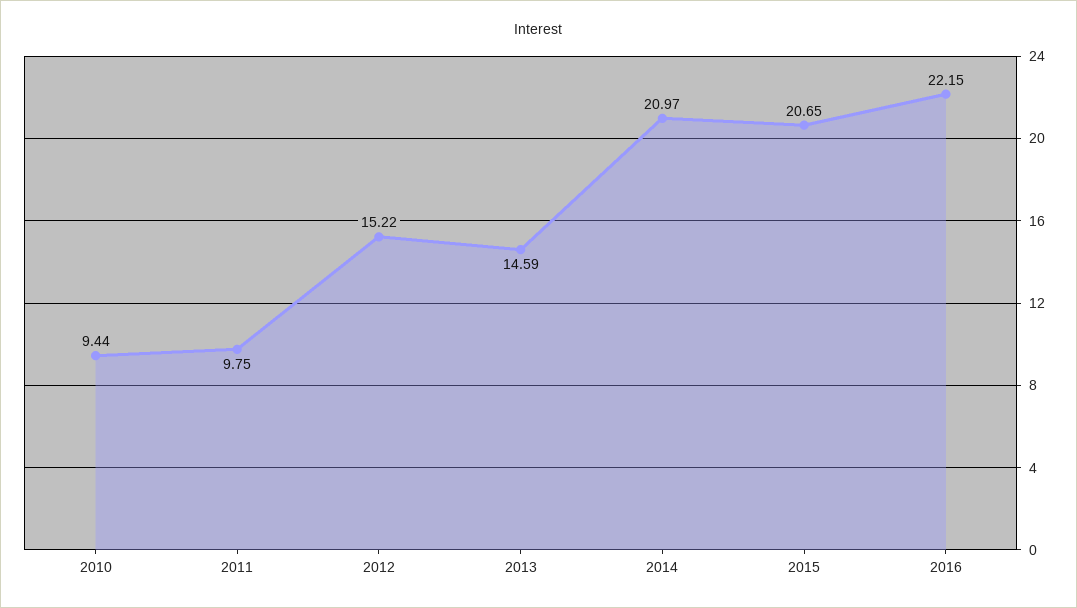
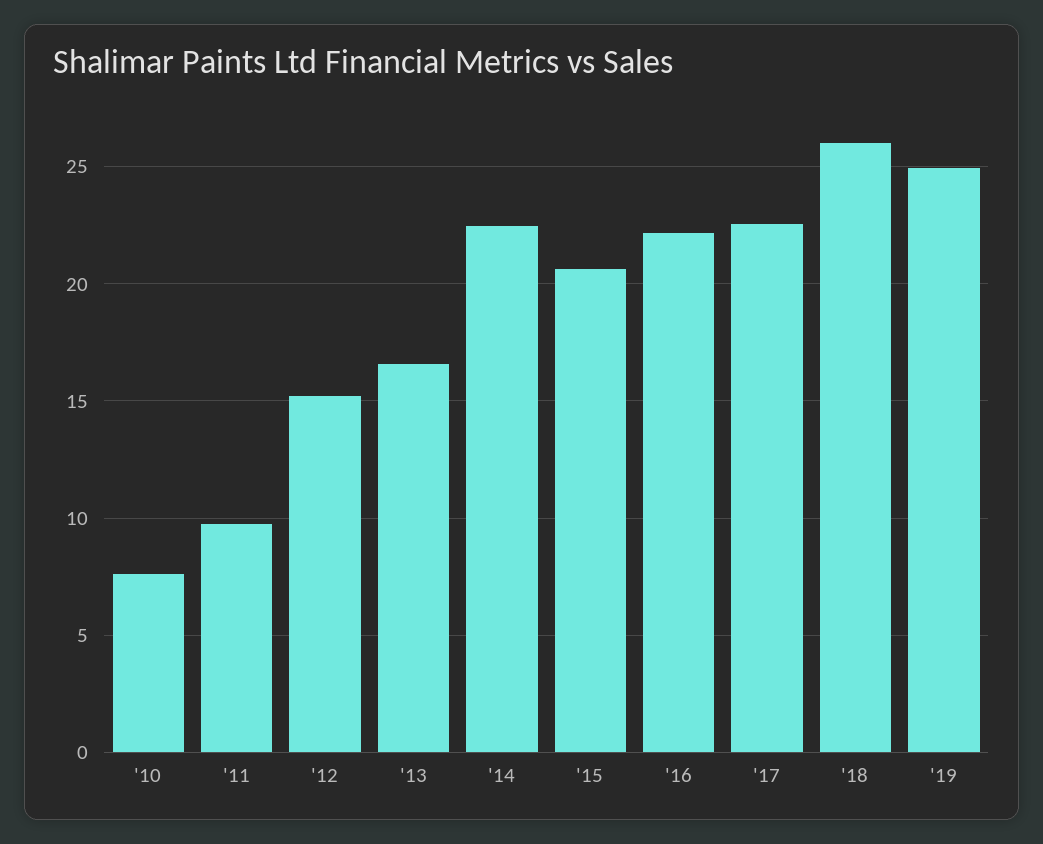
2010: 9.44 -> 7.5
2013: 14.59 -> 16.5
2014: 20.97 -> 22.5
'17: none -> 22.5
'18: none -> 26
'19: none -> 25

